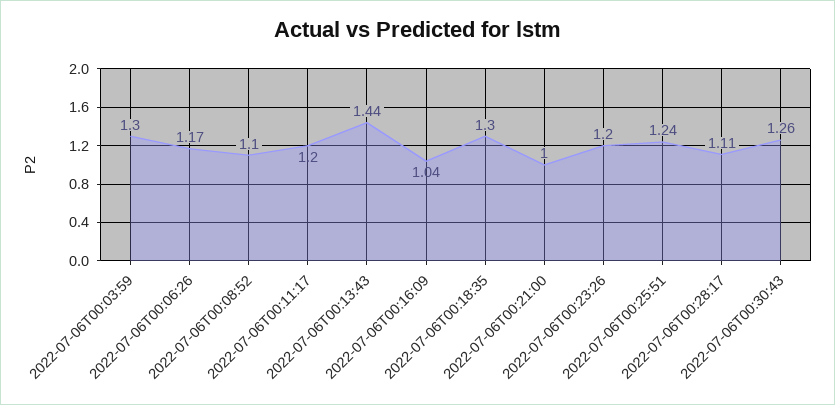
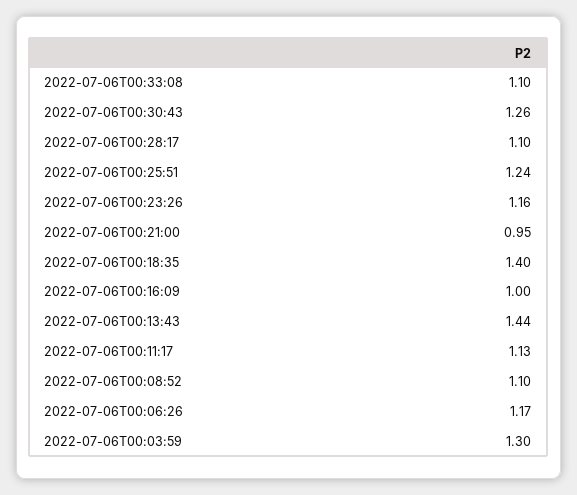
2022-07-06T00:11:17: 1.2 -> 1.13
2022-07-06T00:16:09: 1.04 -> 1
2022-07-06T00:18:35: 1.3 -> 1.4
2022-07-06T00:21:00: 1 -> 0.95
2022-07-06T00:23:26: 1.2 -> 1.16
2022-07-06T00:28:17: 1.11 -> 1.1
2022-07-06T00:33:08: none -> 1.1

